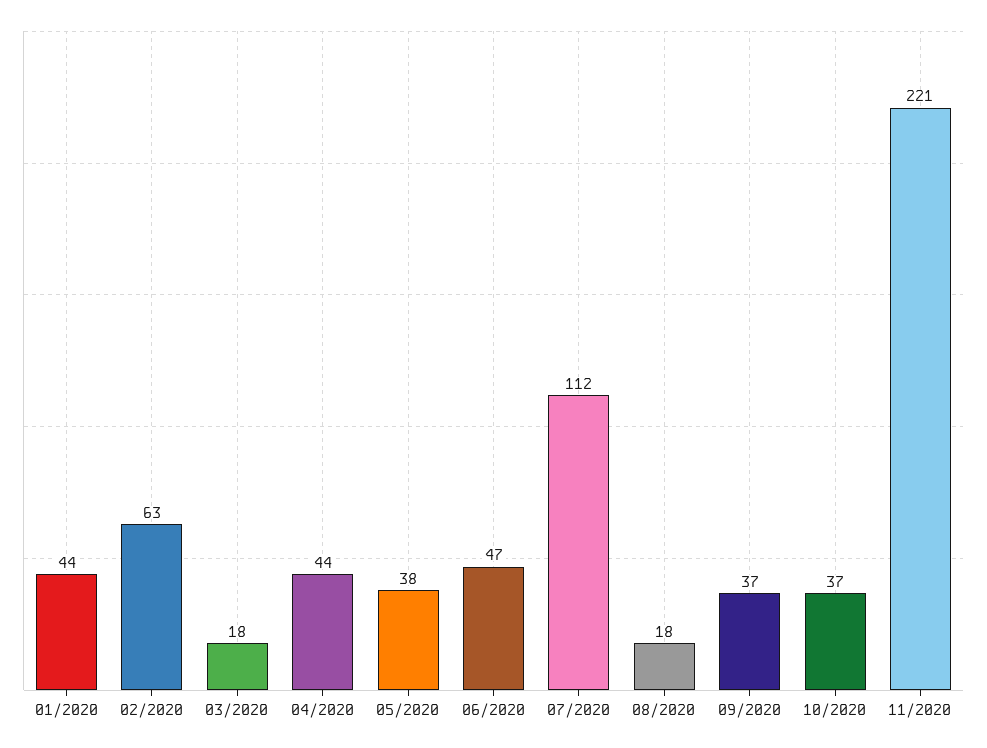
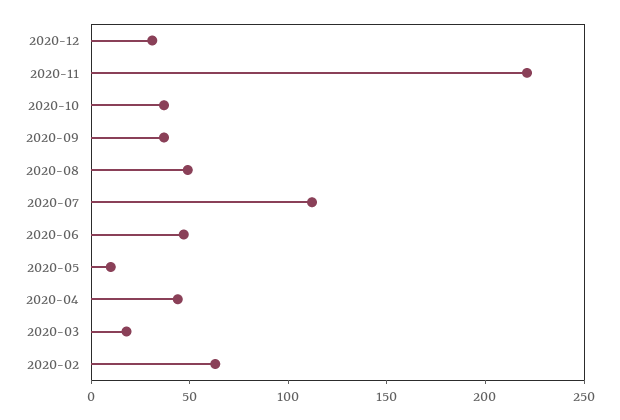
01/2020: 44 -> none
05/2020: 38 -> 10
08/2020: 18 -> 50
2020-12: none -> 30

